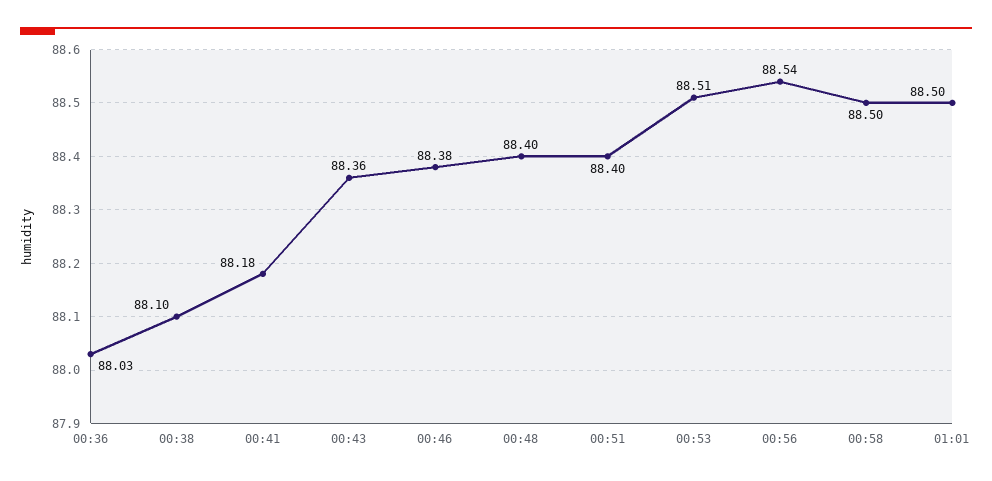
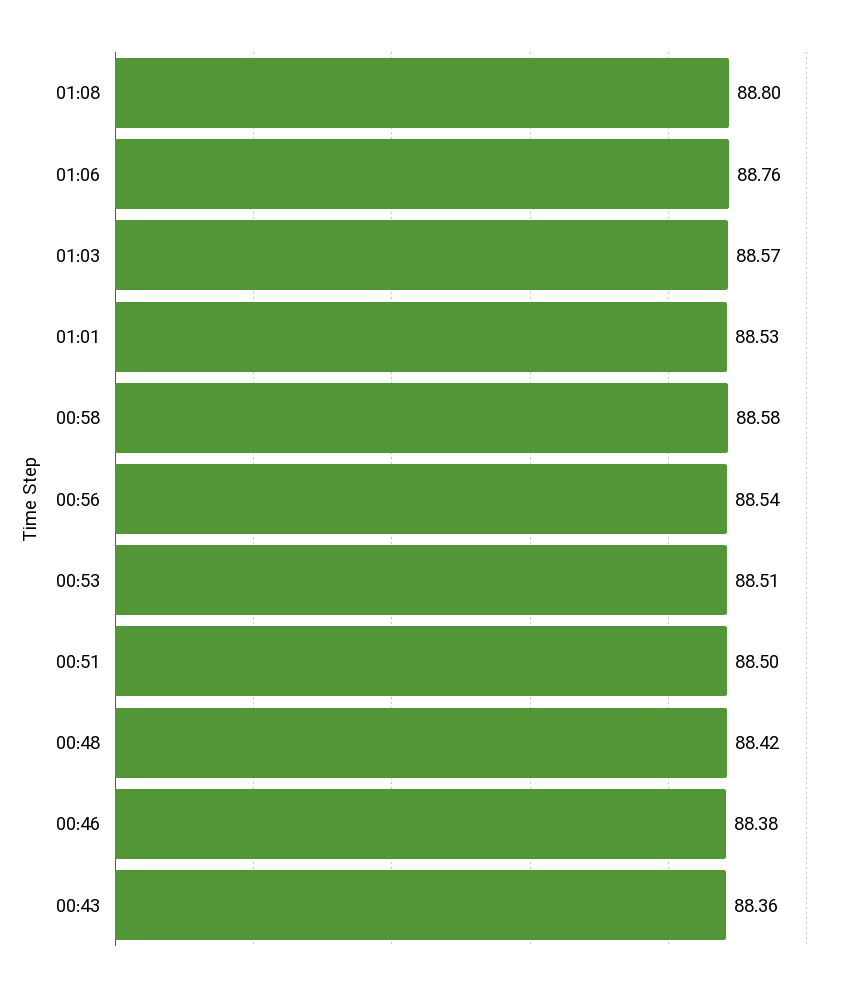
00:36: 88.03 -> none
00:38: 88.1 -> none
00:41: 88.18 -> none
00:48: 88.4 -> 88.42
00:51: 88.4 -> 88.5
00:58: 88.5 -> 88.58
01:01: 88.5 -> 88.53
01:08: none -> 88.8
01:06: none -> 88.76
01:03: none -> 88.57

